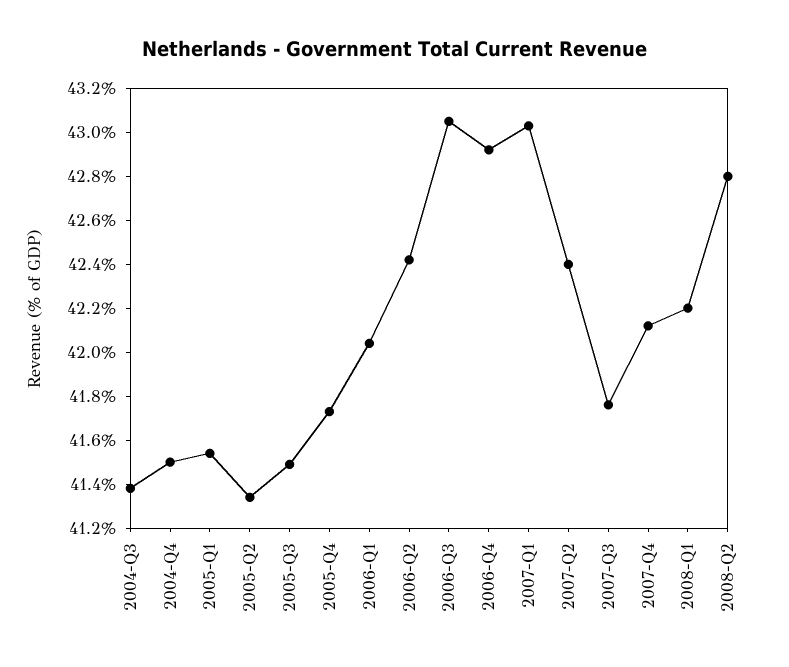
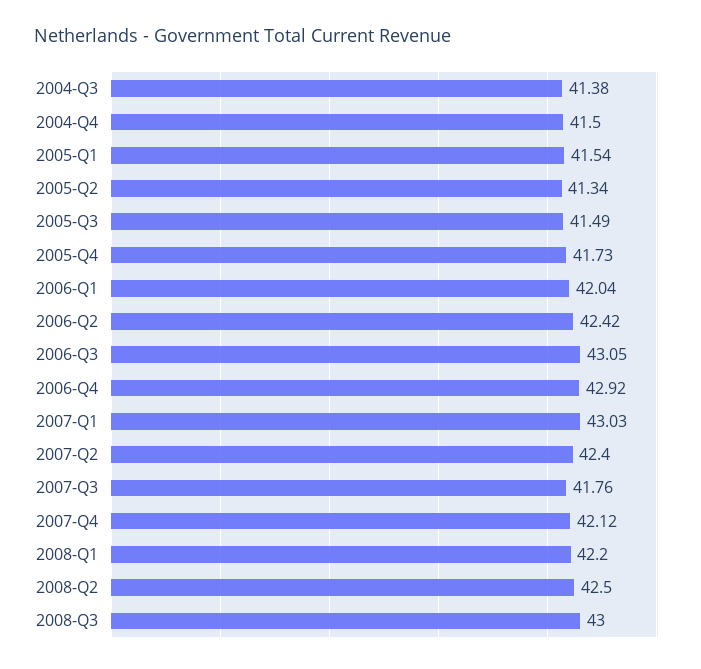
2008-Q2: 42.8 -> 42.5
2008-Q3: none -> 43

